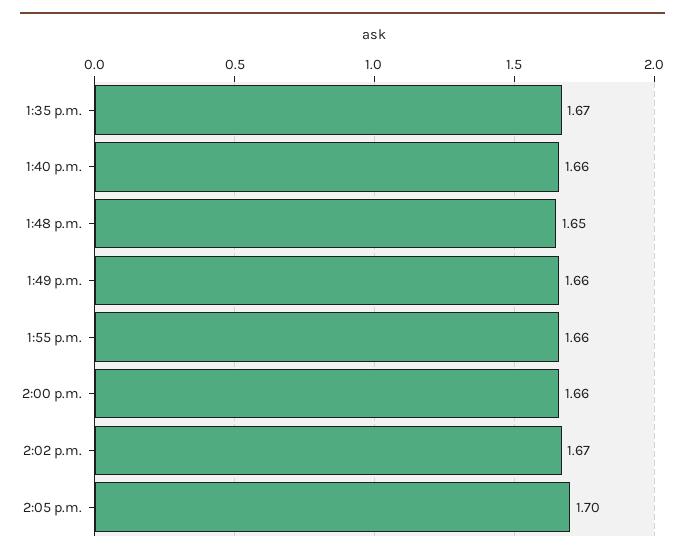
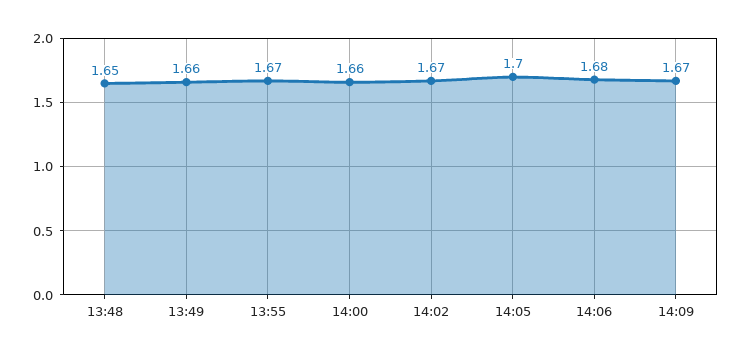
1:35 p.m.: 1.67 -> none
1:40 p.m.: 1.66 -> none
1:55 p.m.: 1.66 -> 1.67
14:06: none -> 1.68
14:09: none -> 1.67

